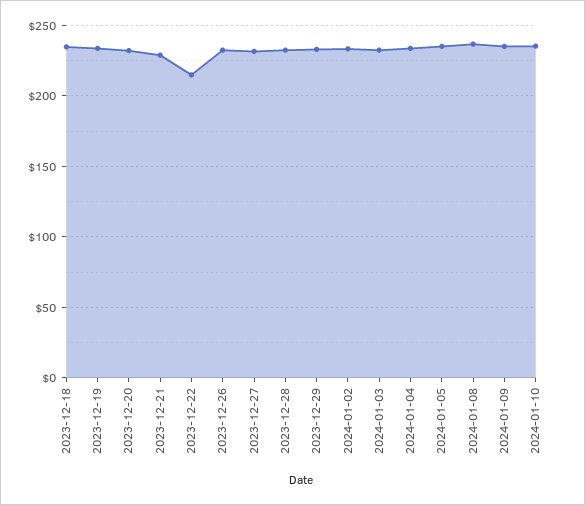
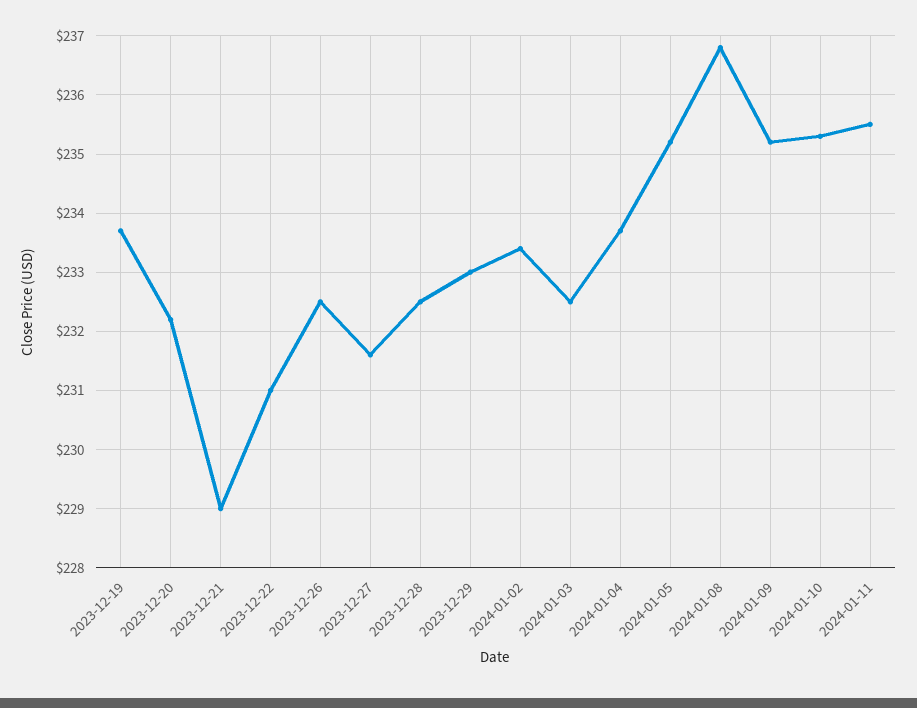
2023-12-18: 235 -> none
2023-12-22: 215 -> 231
2024-01-11: none -> 235.5

